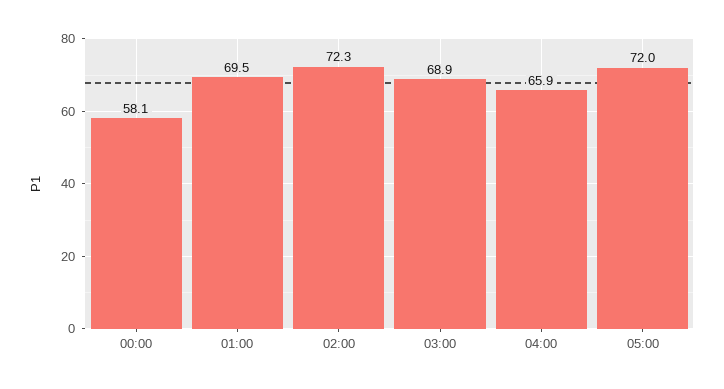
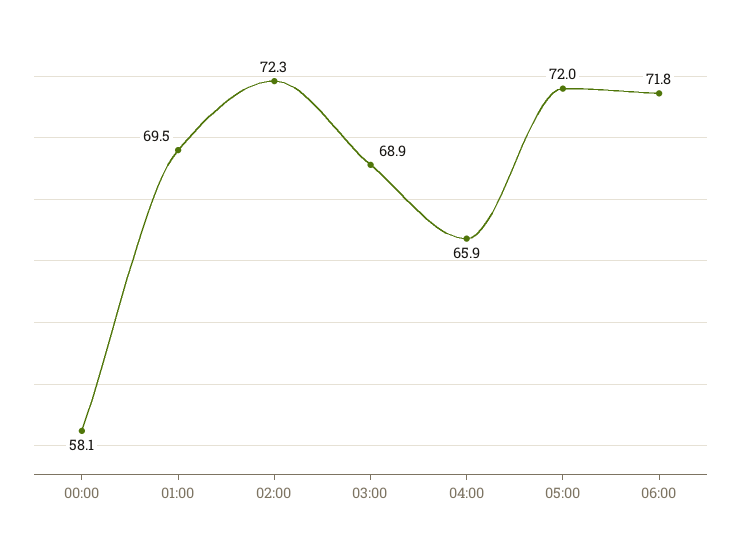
06:00: none -> 71.8

